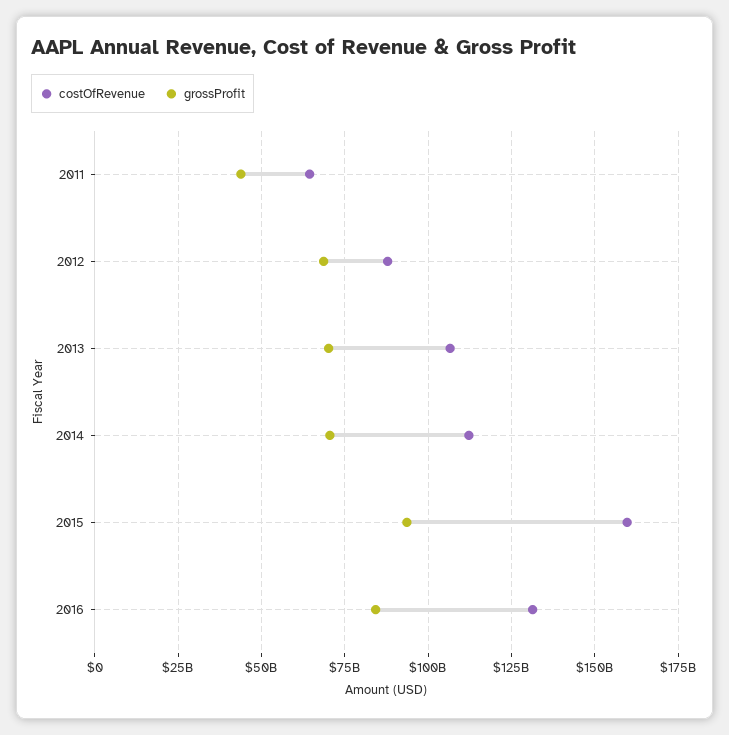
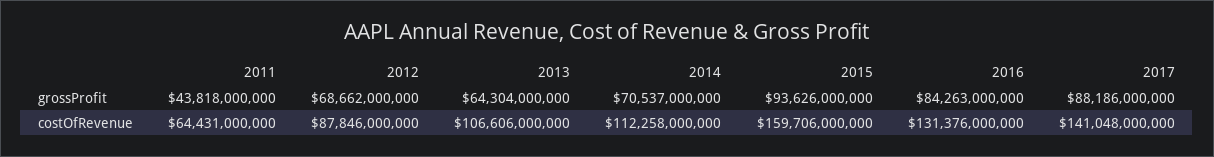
grossProfit, 2013: 70000000000 -> 64304000000
grossProfit, 2017: none -> 88186000000
costOfRevenue, 2017: none -> 141048000000

